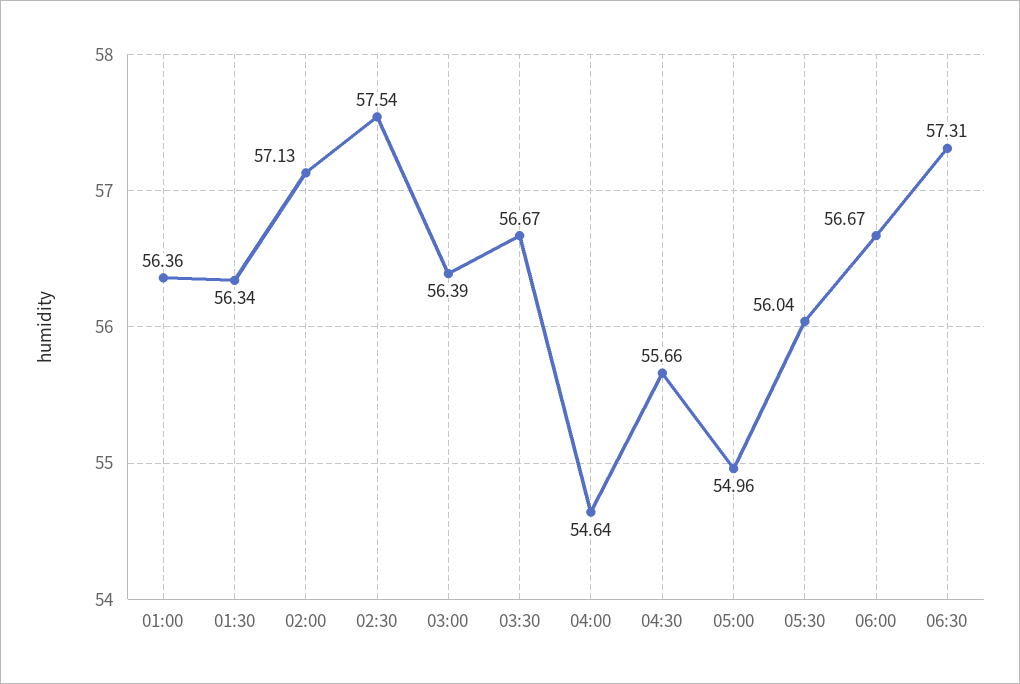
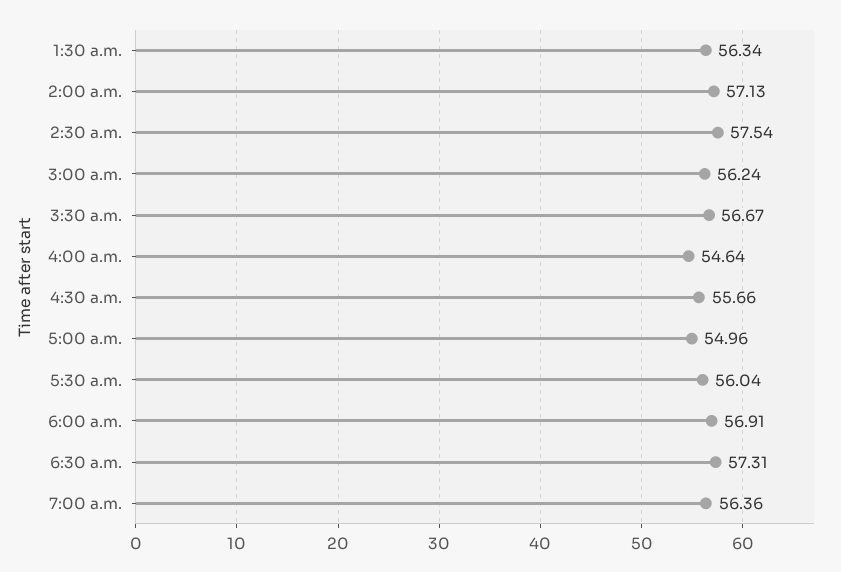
01:00: 56.36 -> none
03:00: 56.39 -> 56.24
06:00: 56.67 -> 56.91
7:00 a.m.: none -> 56.36

